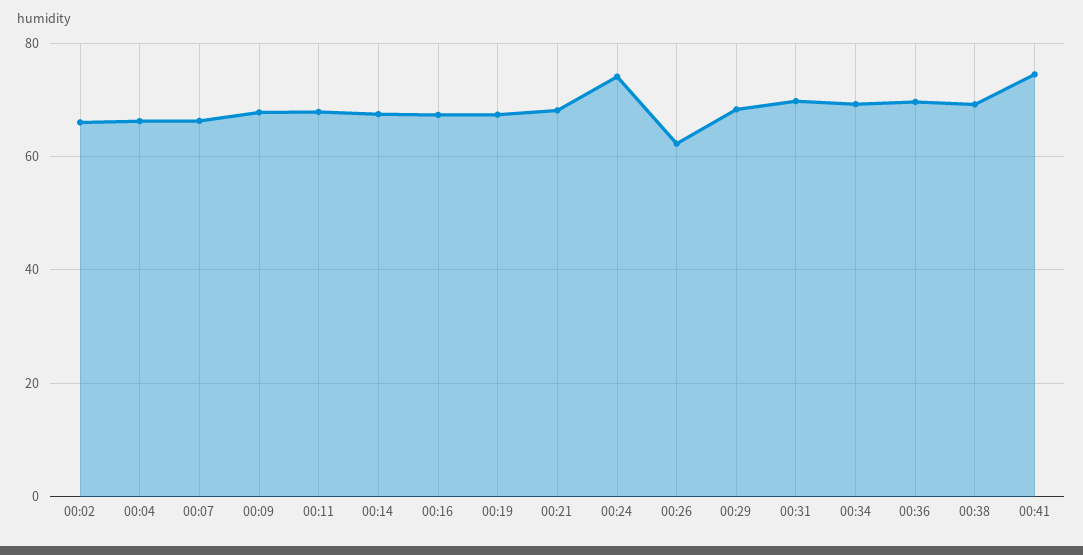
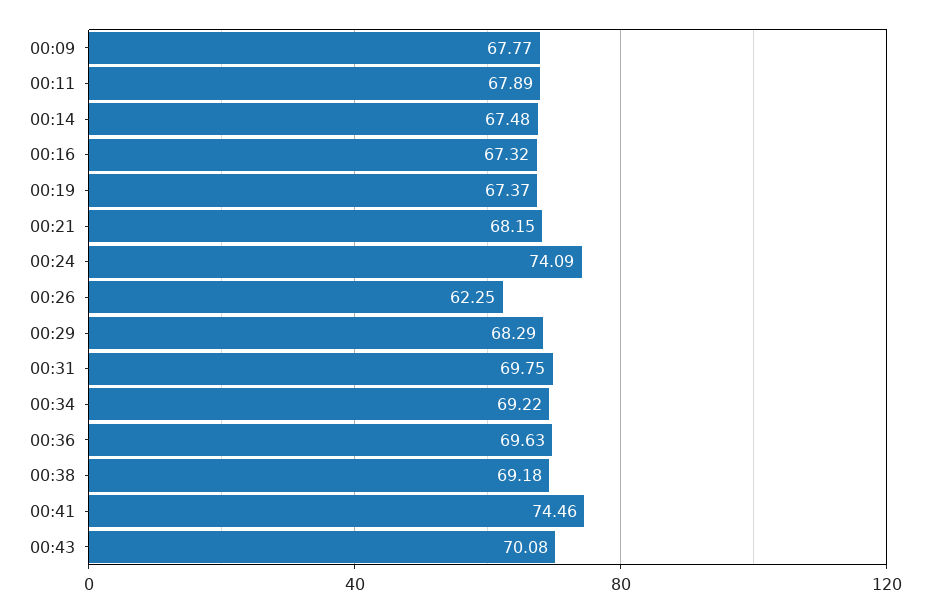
00:02: 66 -> none
00:04: 66 -> none
00:07: 66 -> none
00:43: none -> 70.08

